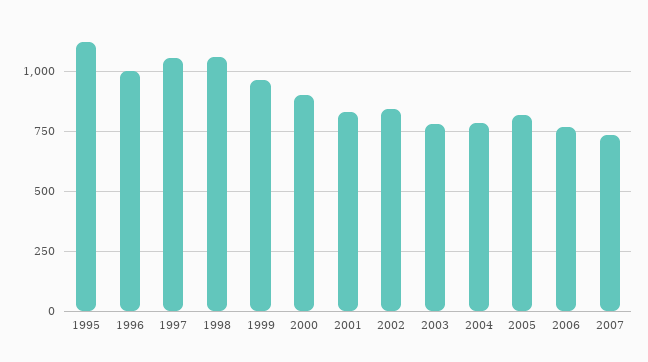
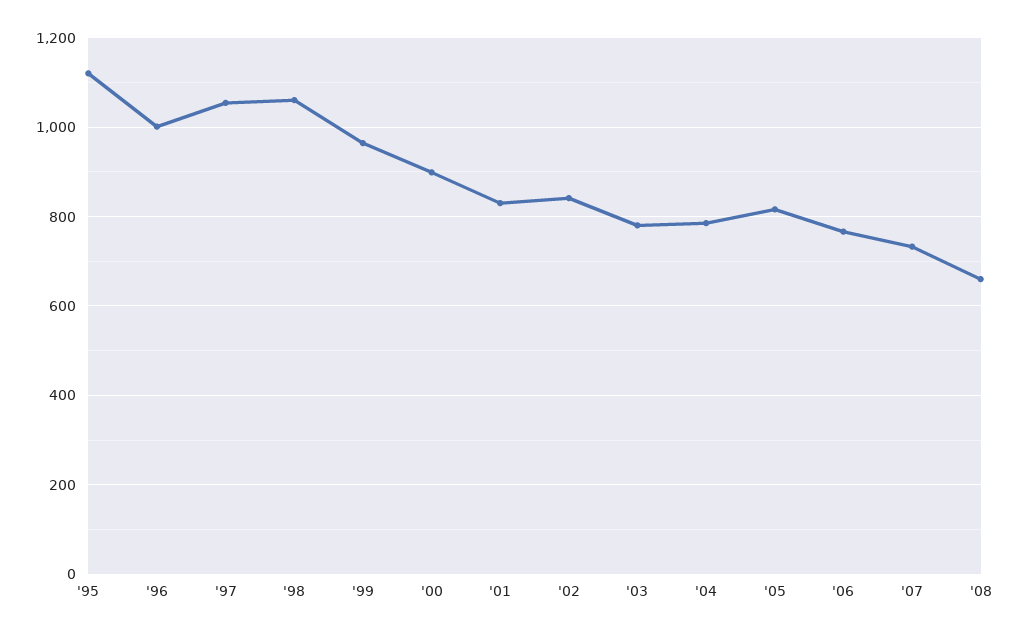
'08: none -> 660

